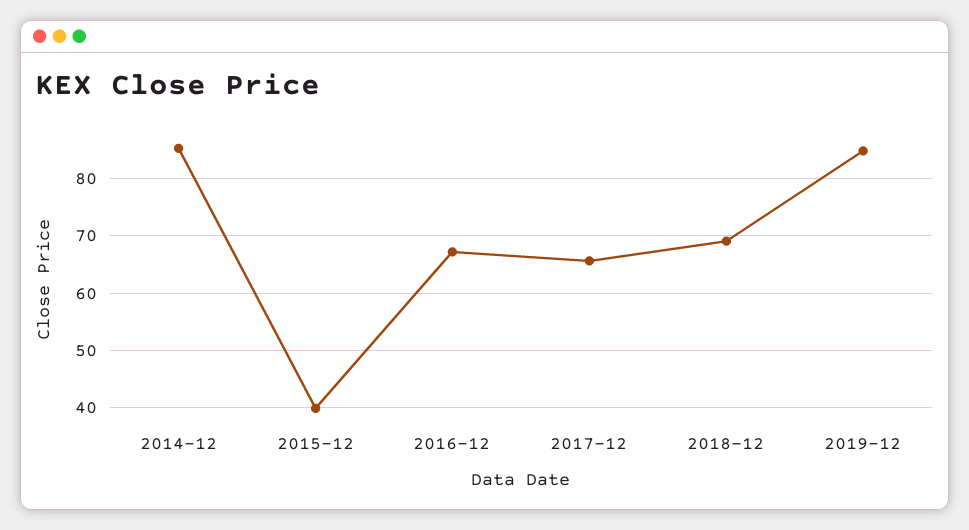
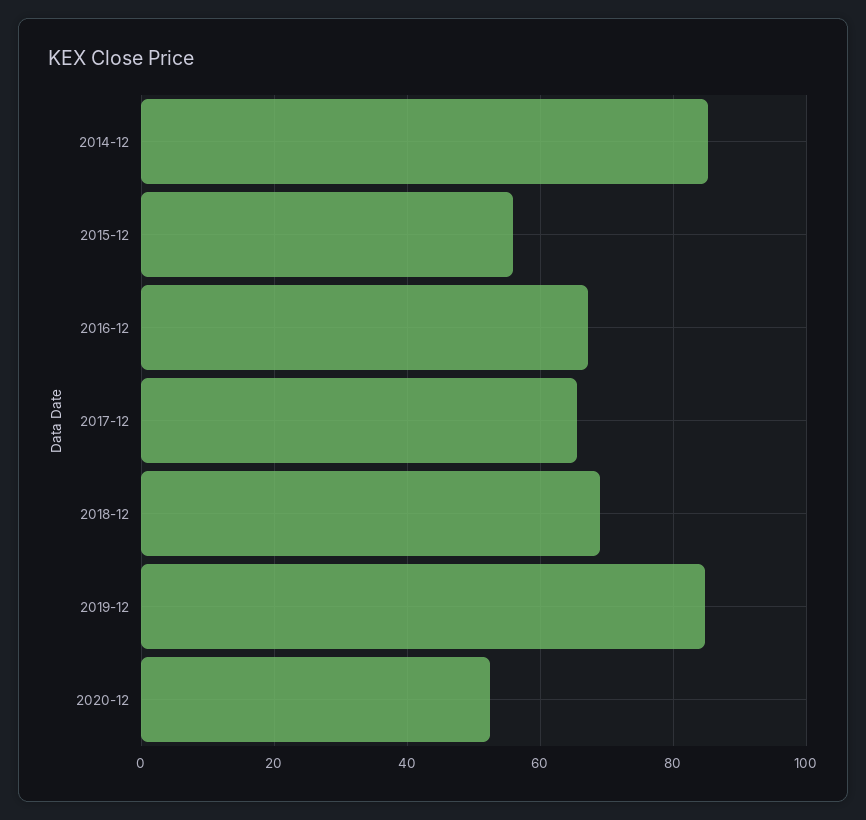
2015-12: 40 -> 56
2020-12: none -> 52

